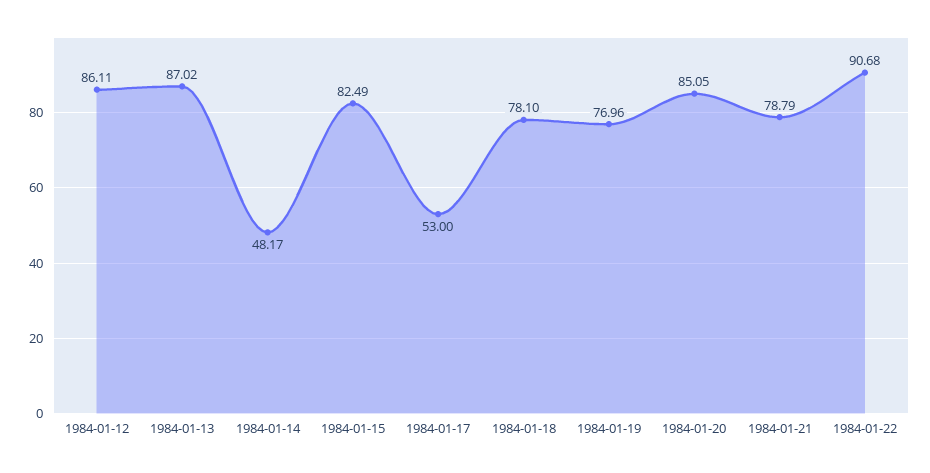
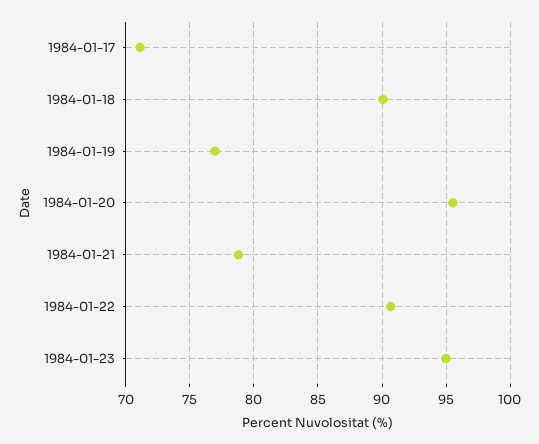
1984-01-12: 86.11 -> none
1984-01-13: 87.02 -> none
1984-01-14: 48.17 -> none
1984-01-15: 82.49 -> none
1984-01-17: 53 -> 71
1984-01-18: 78.1 -> 90
1984-01-20: 85.05 -> 95.5
1984-01-23: none -> 95

